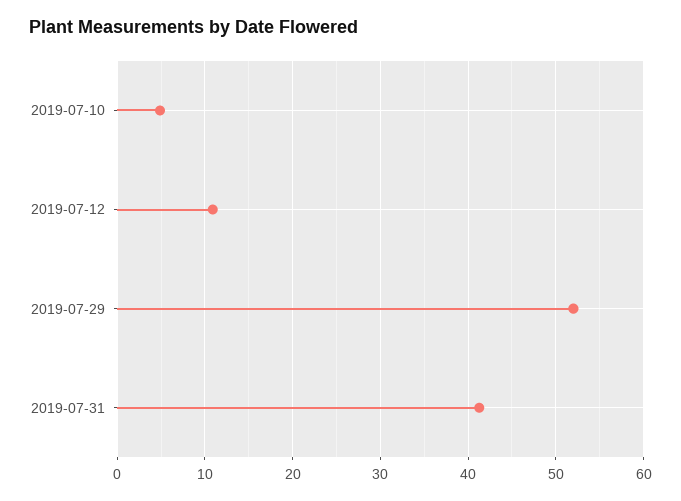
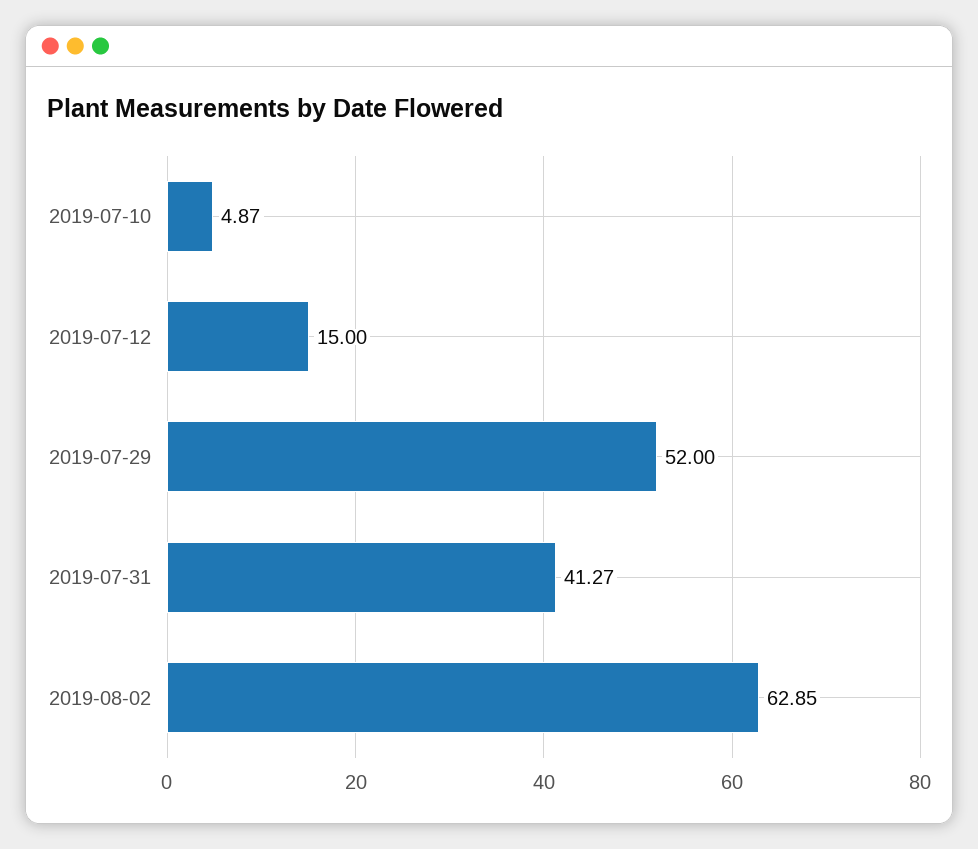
2019-07-12: 11 -> 15
2019-08-02: none -> 62.85

